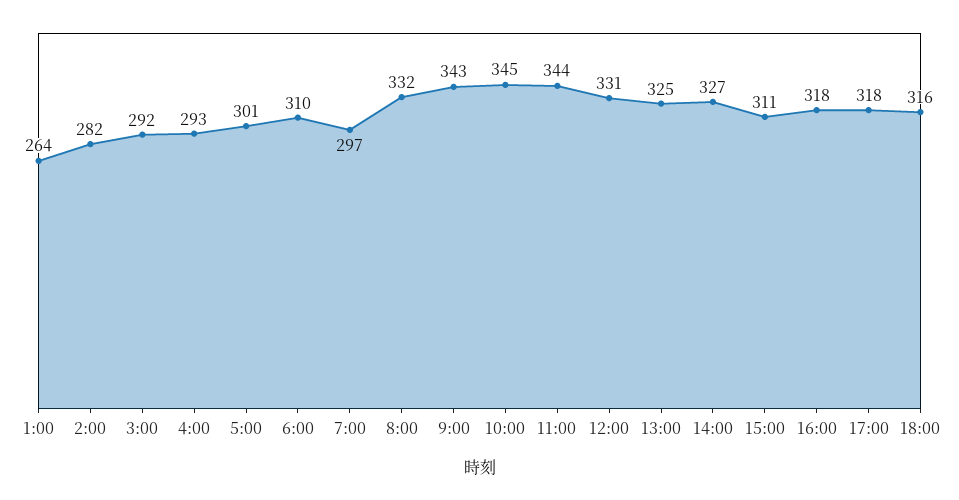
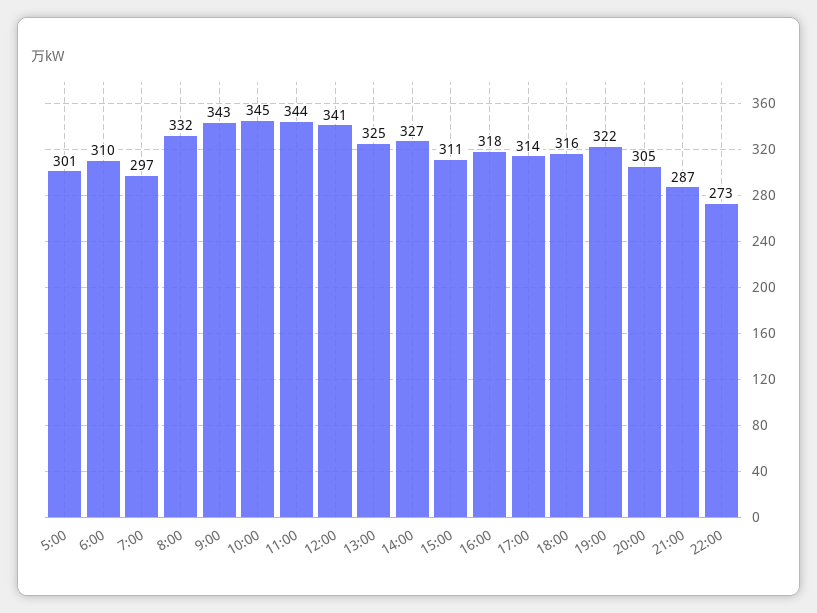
1:00: 264 -> none
2:00: 282 -> none
3:00: 292 -> none
4:00: 293 -> none
12:00: 331 -> 341
17:00: 318 -> 314
19:00: none -> 322
20:00: none -> 305
21:00: none -> 287
22:00: none -> 273

